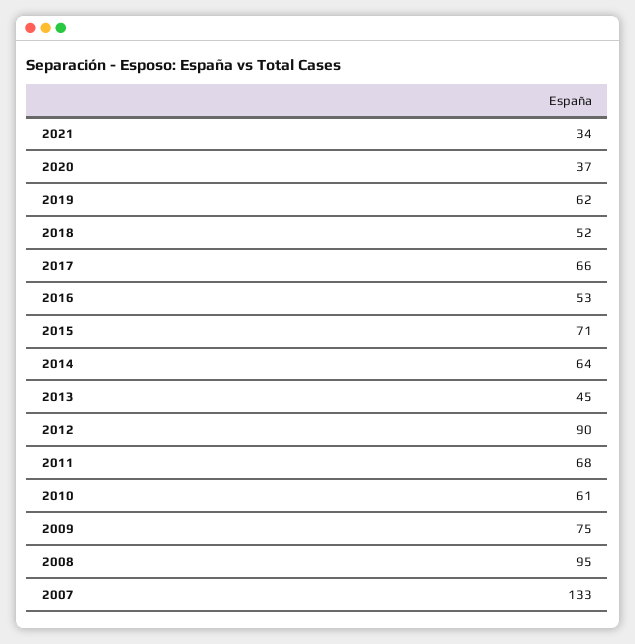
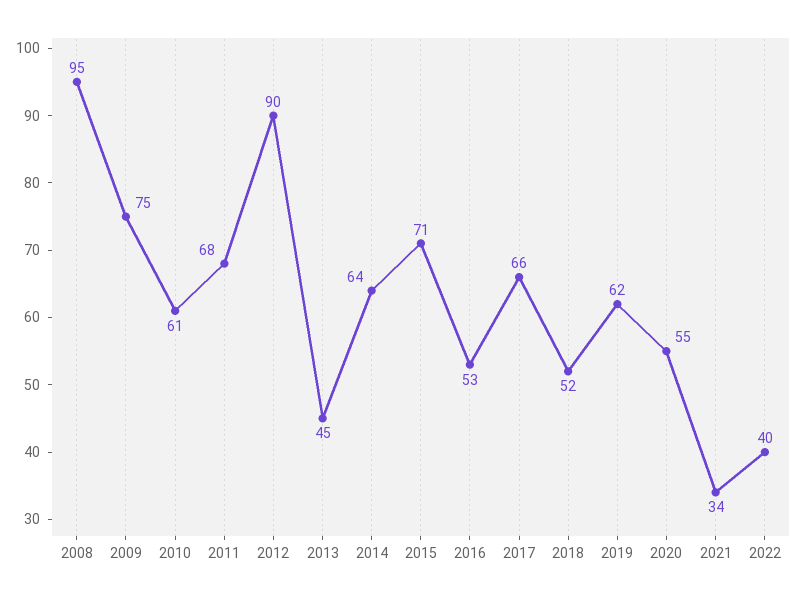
2020: 37 -> 55
2007: 133 -> none
2022: none -> 40

